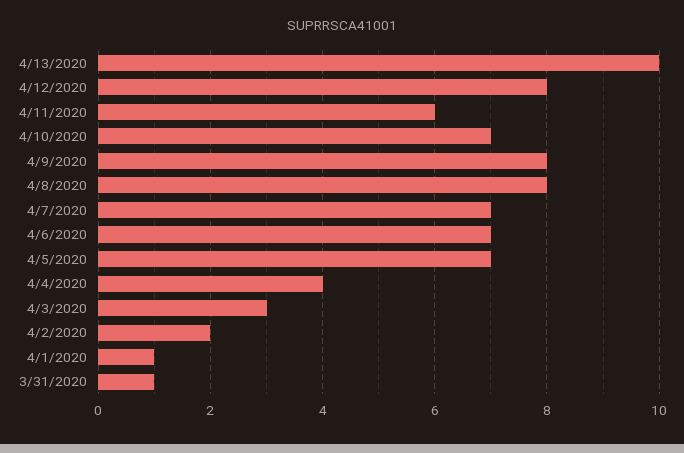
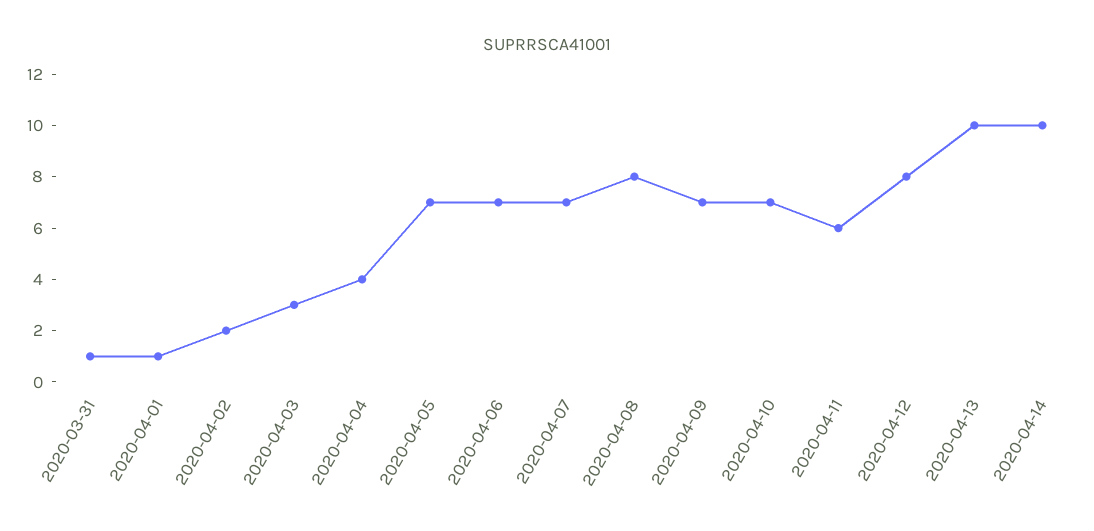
4/9/2020: 8 -> 7
2020-04-14: none -> 10

